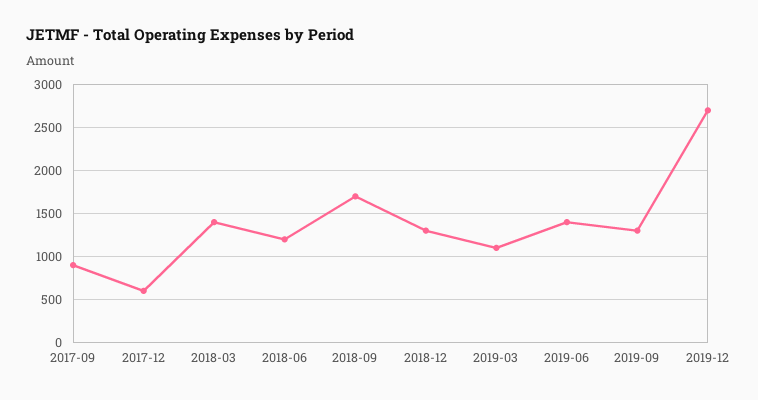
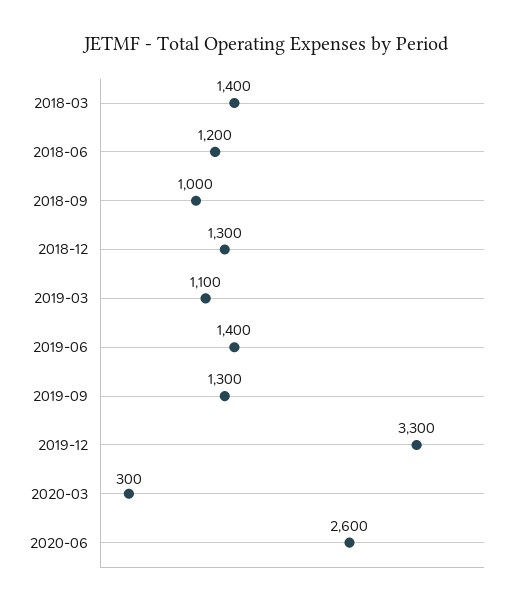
2017-09: 900 -> none
2017-12: 600 -> none
2018-09: 1700 -> 1000
2019-12: 2700 -> 3300
2020-03: none -> 300
2020-06: none -> 2600

